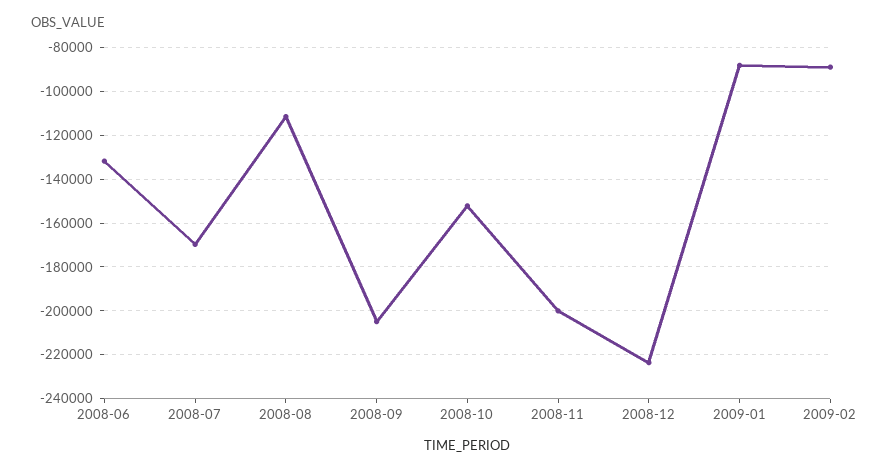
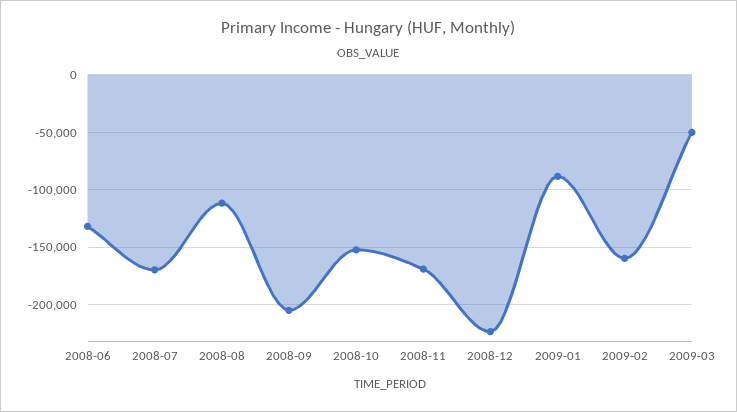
2008-11: -200000 -> -170000
2009-02: -90000 -> -160000
2009-03: none -> -50000

